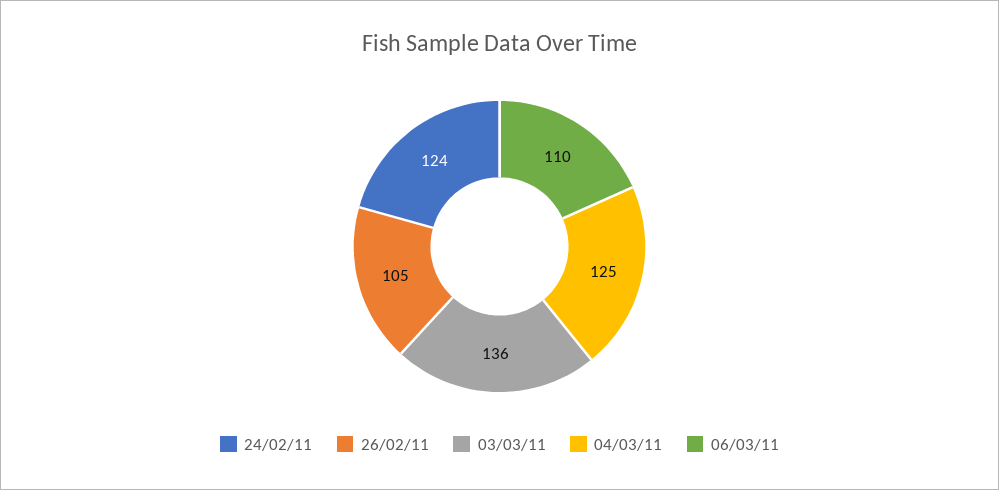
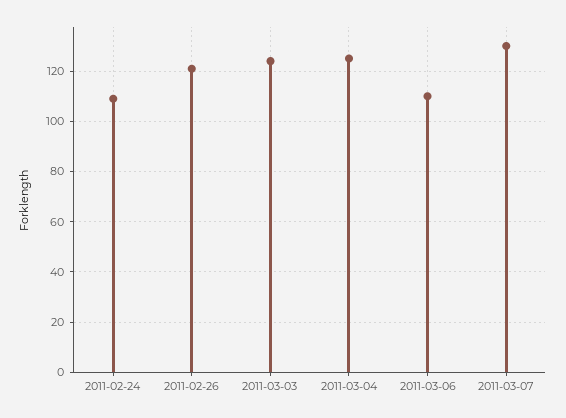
24/02/11: 124 -> 110
26/02/11: 105 -> 120
03/03/11: 136 -> 125
2011-03-07: none -> 130

